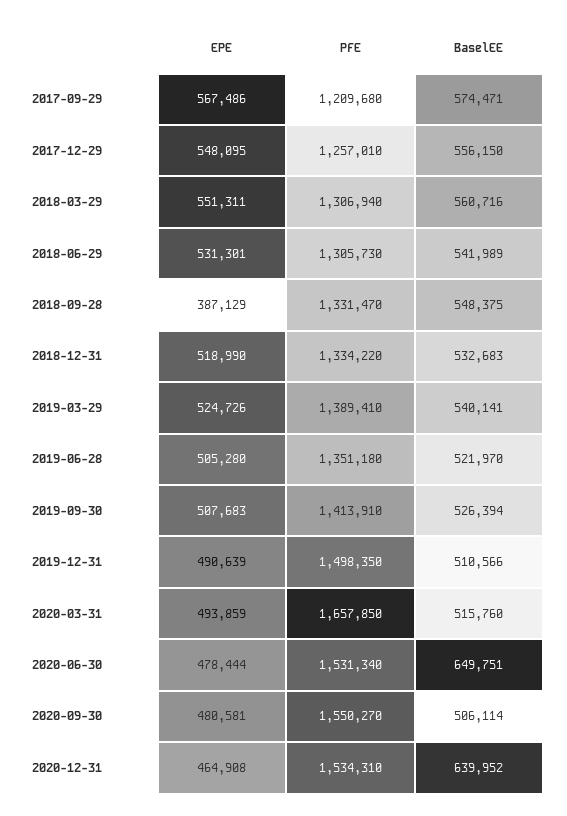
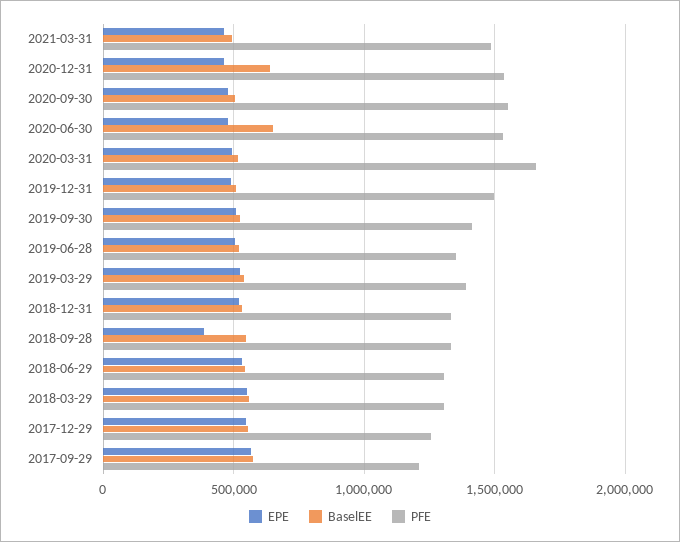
EPE, 2021-03-31: none -> 450000
BaselEE, 2021-03-31: none -> 500000
PFE, 2021-03-31: none -> 1500000

